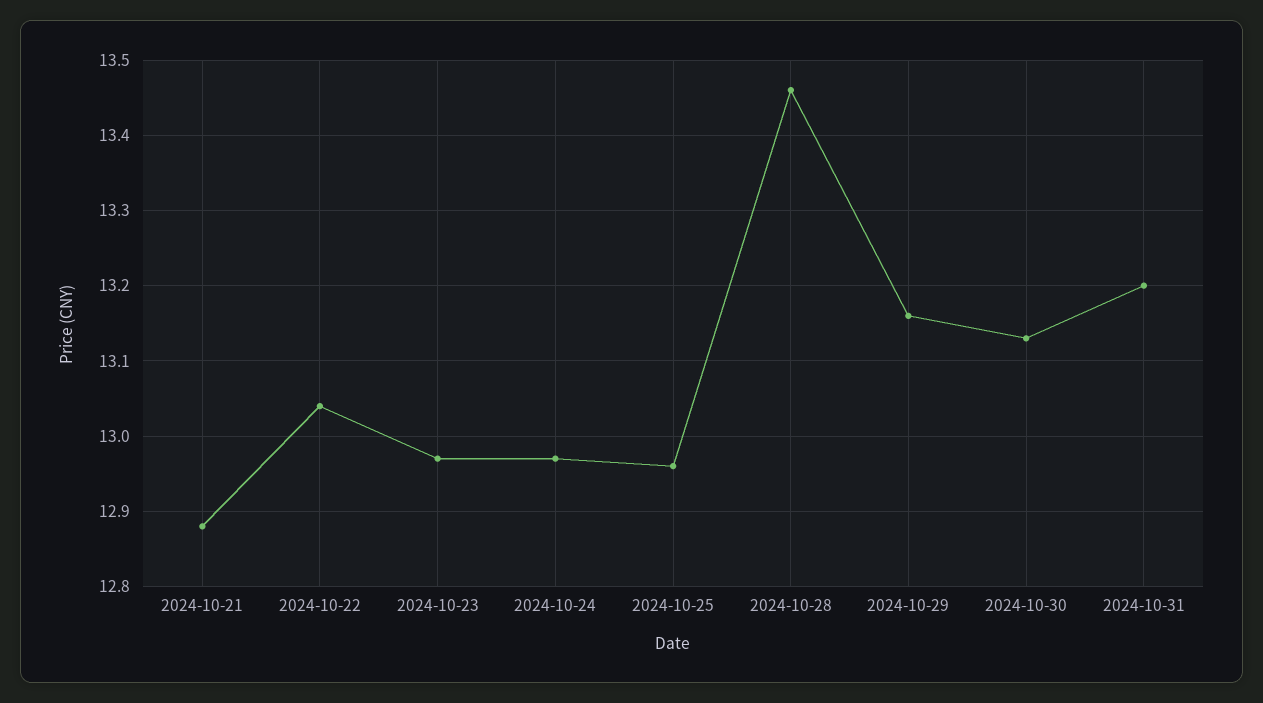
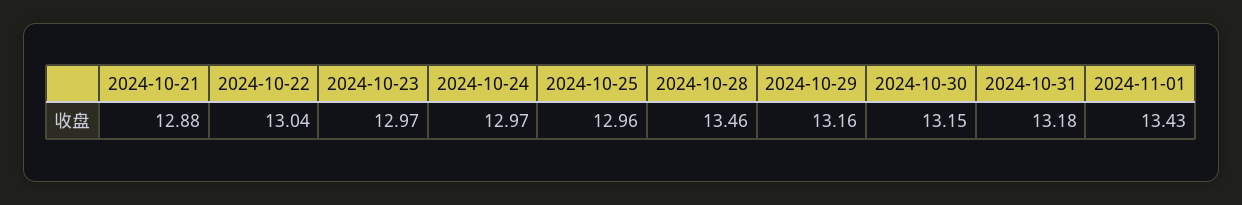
2024-10-30: 13.13 -> 13.15
2024-10-31: 13.2 -> 13.18
2024-11-01: none -> 13.43

